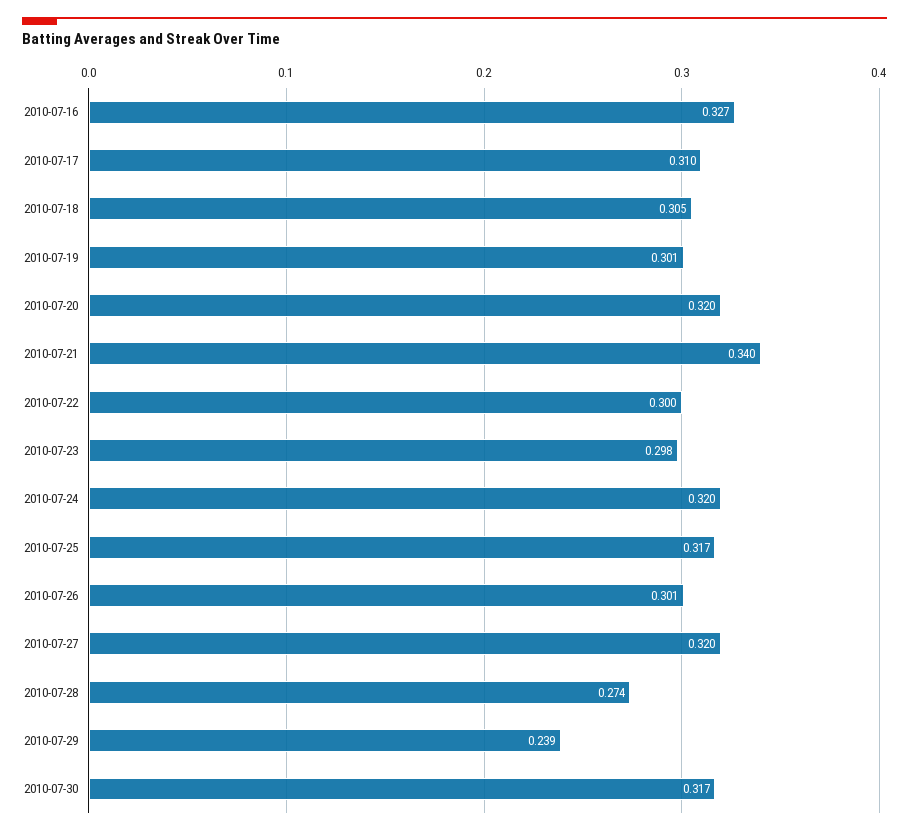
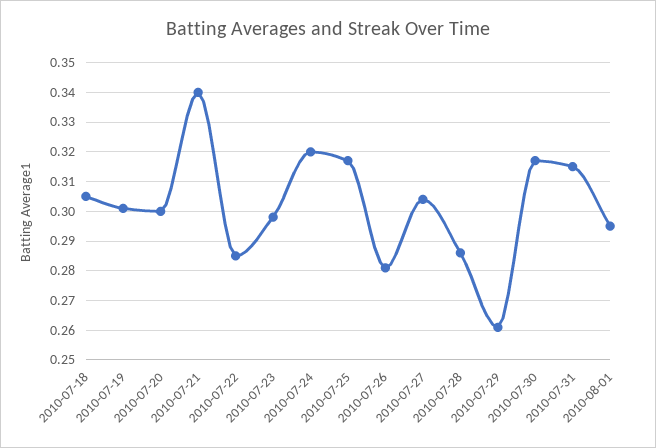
2010-07-16: 0.327 -> none
2010-07-17: 0.31 -> none
2010-07-20: 0.32 -> 0.3
2010-07-22: 0.3 -> 0.285
2010-07-26: 0.301 -> 0.28
2010-07-27: 0.32 -> 0.305
2010-07-28: 0.274 -> 0.285
2010-07-29: 0.239 -> 0.26
2010-07-31: none -> 0.315
2010-08-01: none -> 0.295

